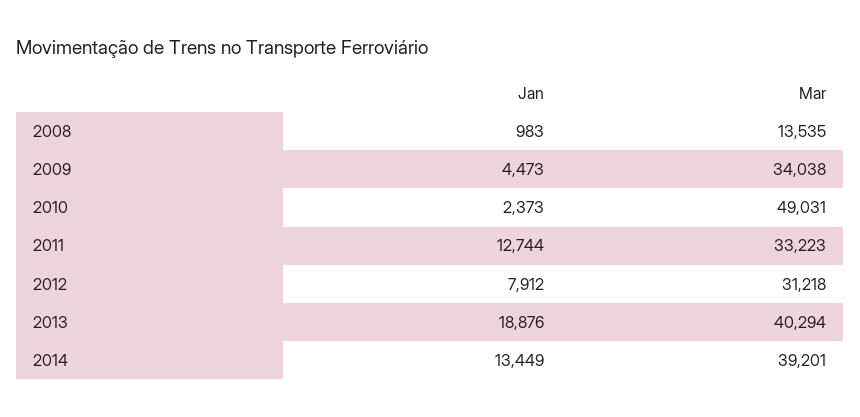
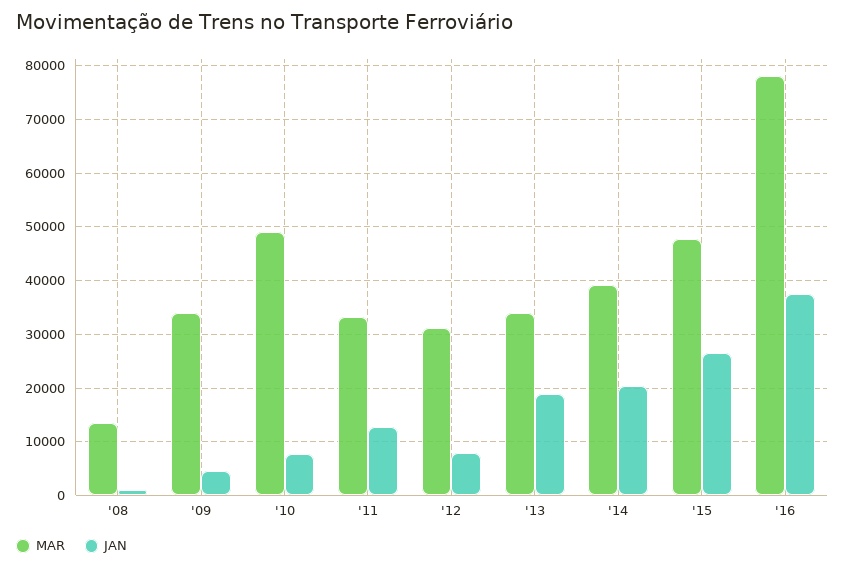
Jan, 2010: 2373 -> 8000
Mar, 2013: 40294 -> 34000
Jan, 2014: 13449 -> 20000
Mar, '15: none -> 48000
Jan, '15: none -> 26000
Mar, '16: none -> 78000
Jan, '16: none -> 38000

